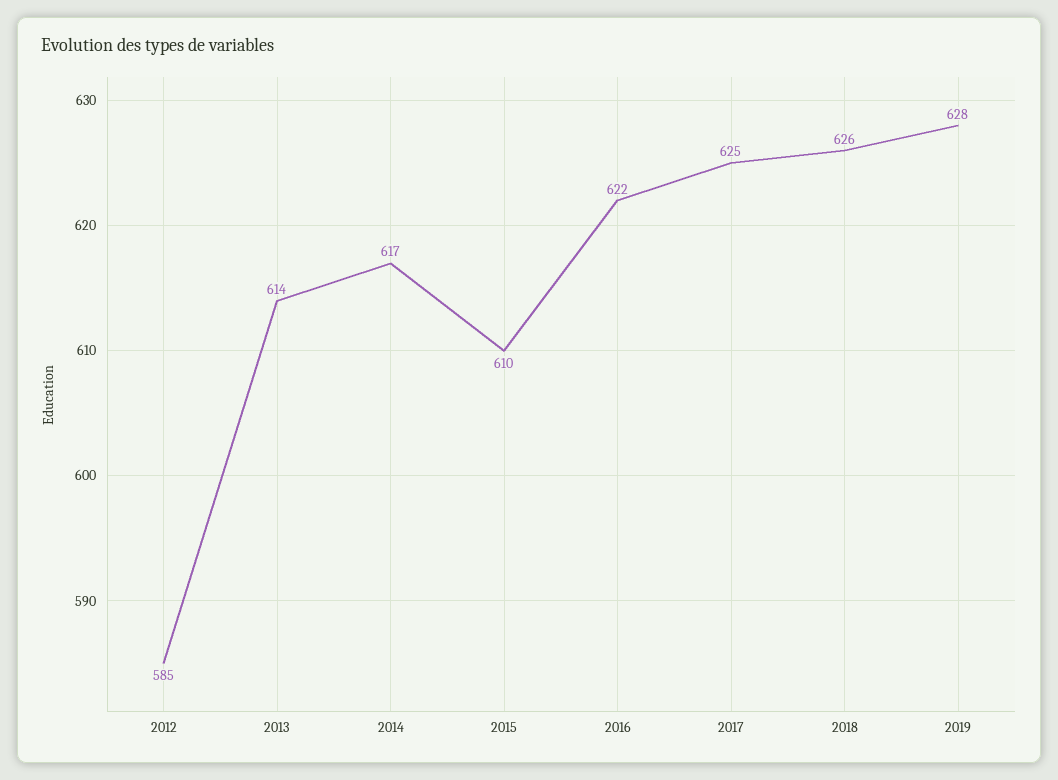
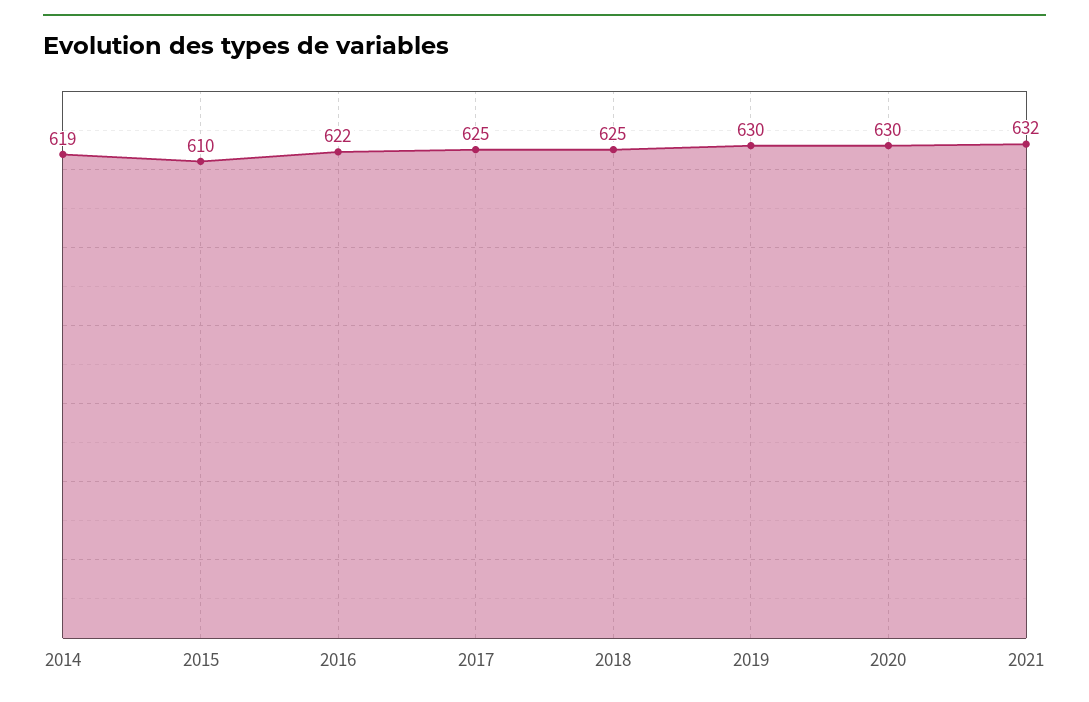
2012: 585 -> none
2013: 614 -> none
2014: 617 -> 619
2018: 626 -> 625
2019: 628 -> 630
2020: none -> 630
2021: none -> 632

